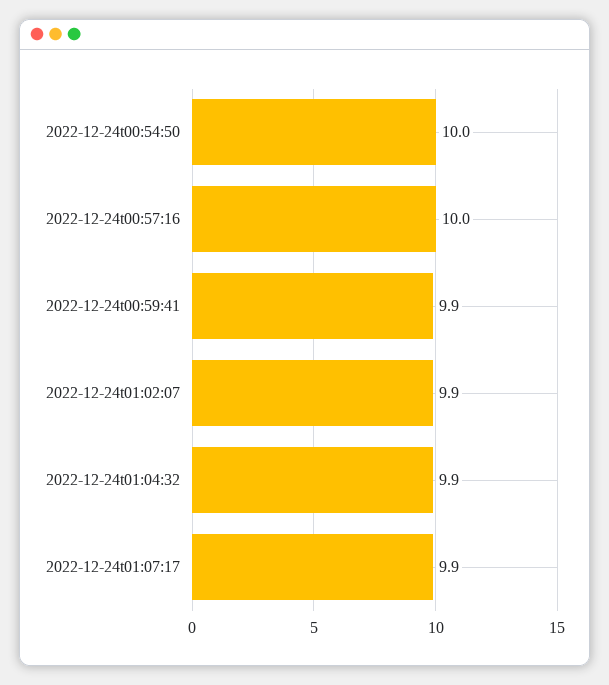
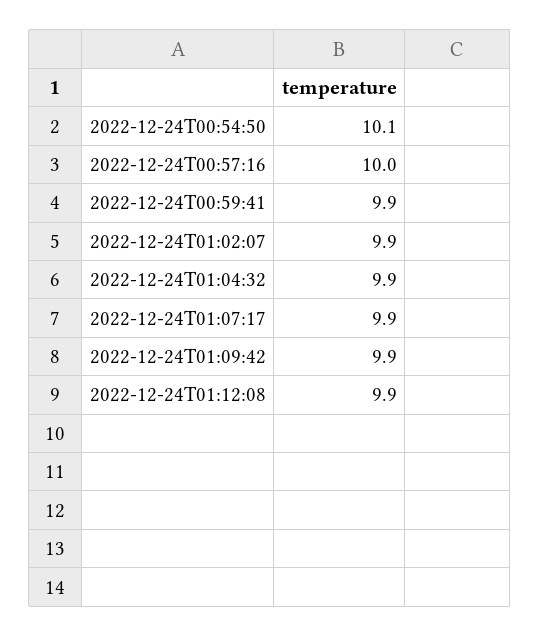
2022-12-24t00:54:50: 10 -> 10.1
2022-12-24T01:09:42: none -> 9.9
2022-12-24T01:12:08: none -> 9.9

